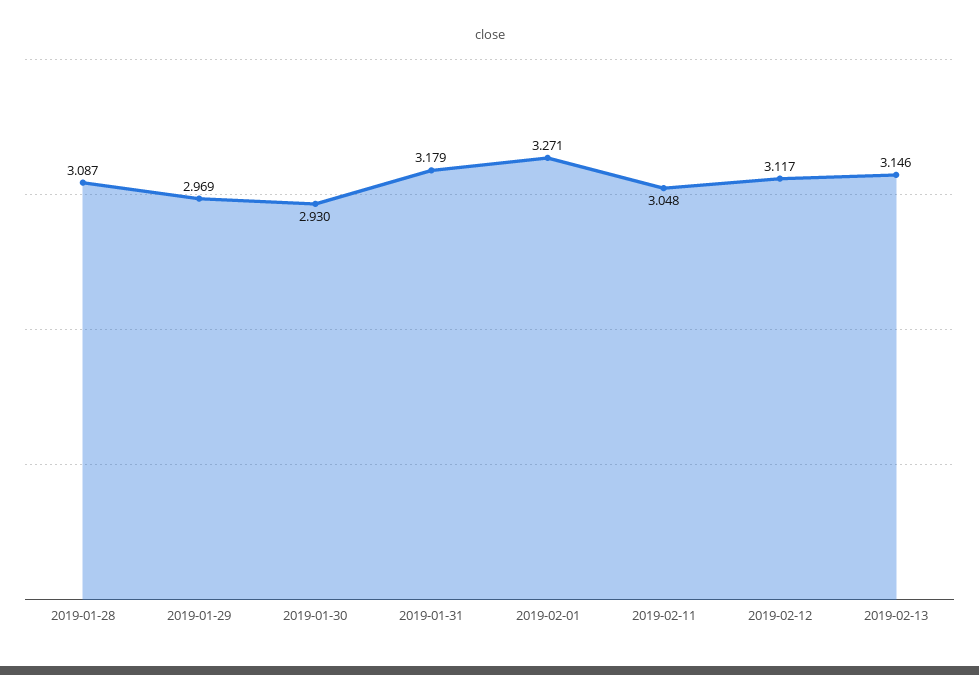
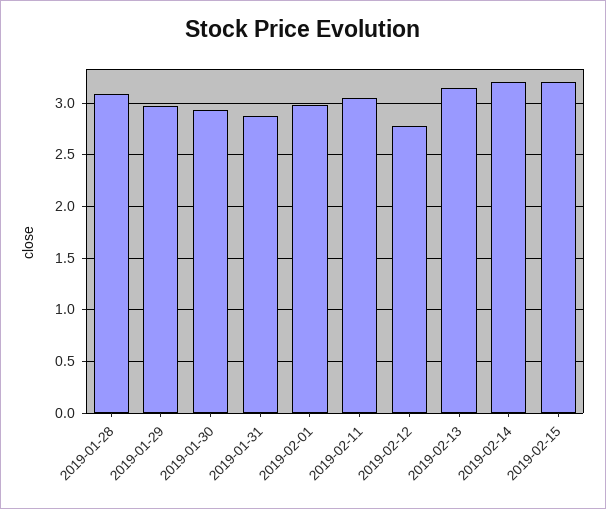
2019-01-31: 3.179 -> 2.9
2019-02-01: 3.271 -> 3
2019-02-12: 3.117 -> 2.8
2019-02-14: none -> 3.2
2019-02-15: none -> 3.2

